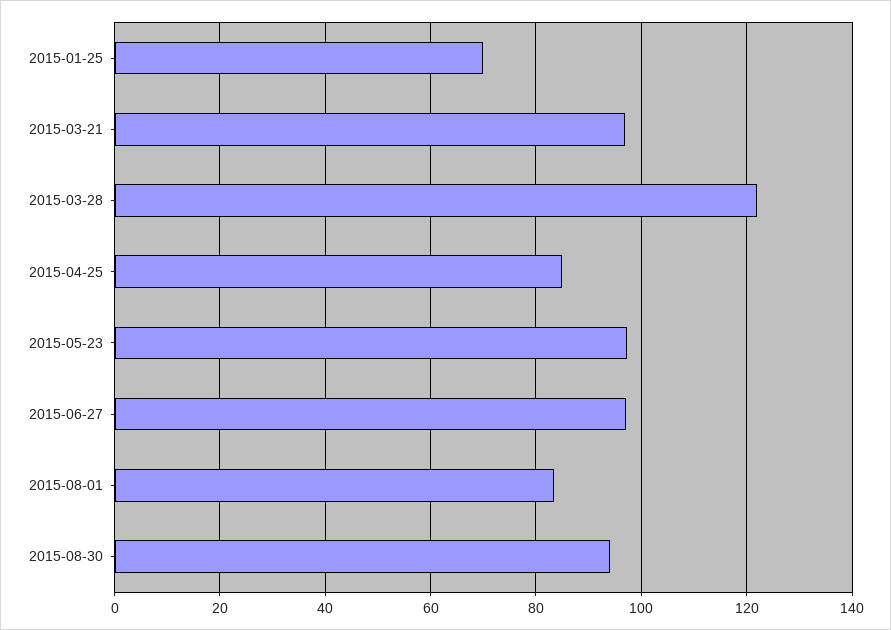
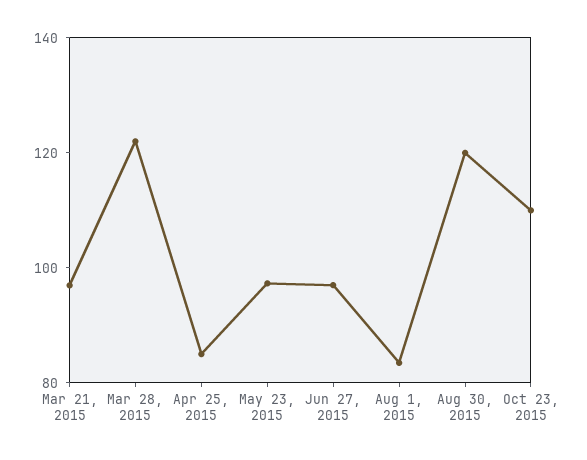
2015-01-25: 70 -> none
2015-08-30: 94 -> 120
Oct 23, 2015: none -> 110

